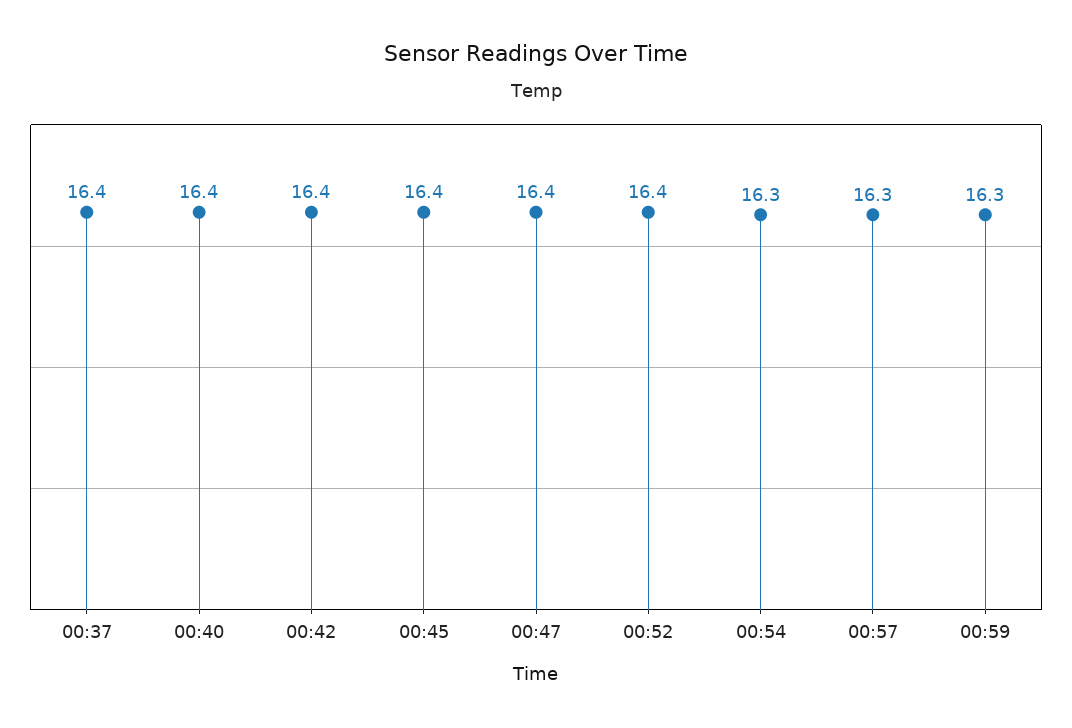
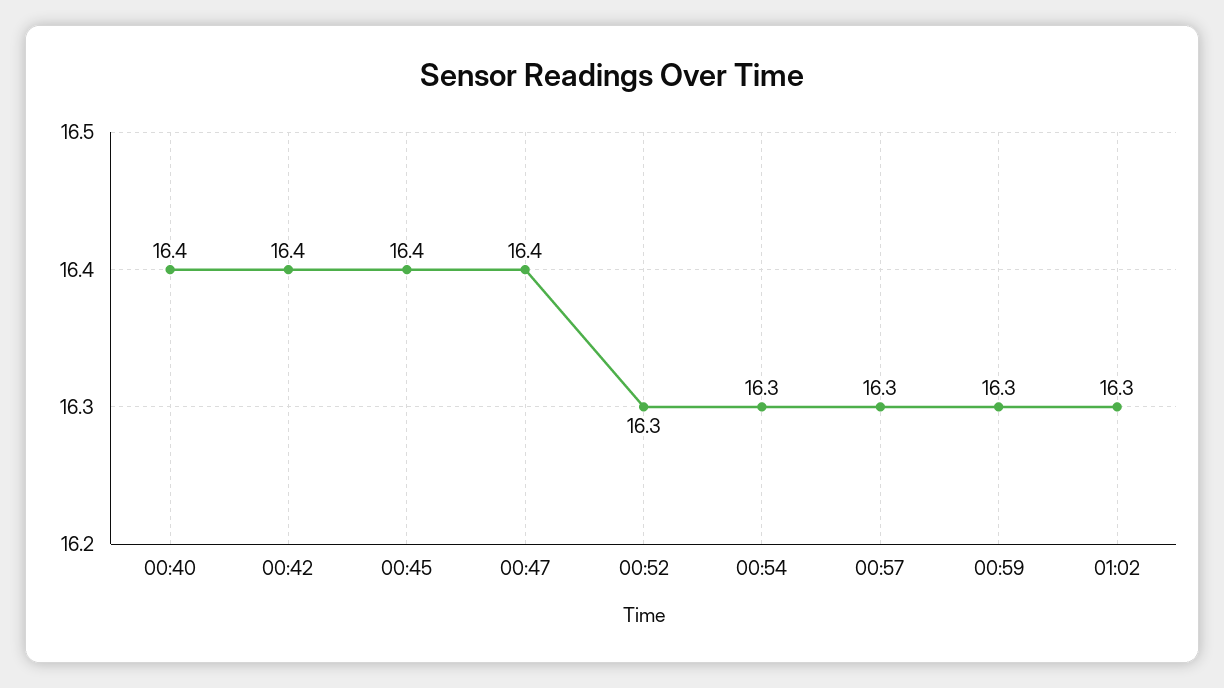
00:37: 16.4 -> none
00:52: 16.4 -> 16.3
01:02: none -> 16.3

